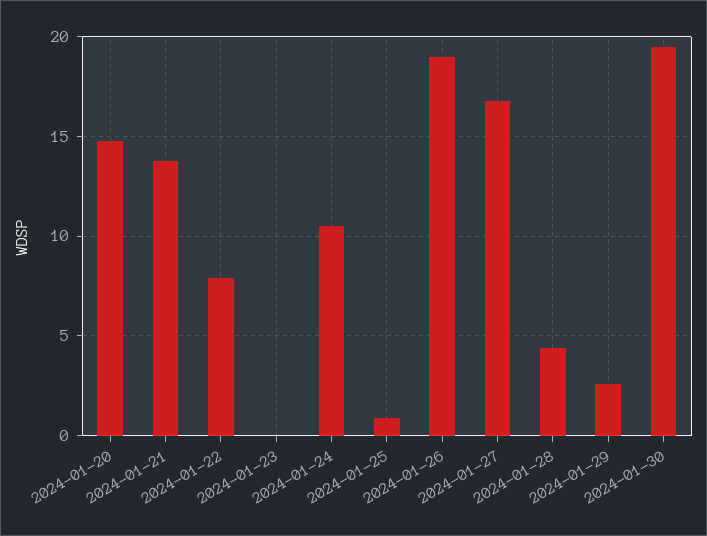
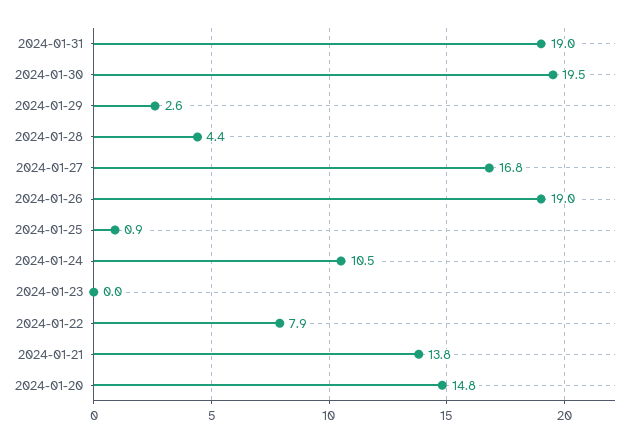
2024-01-31: none -> 19

